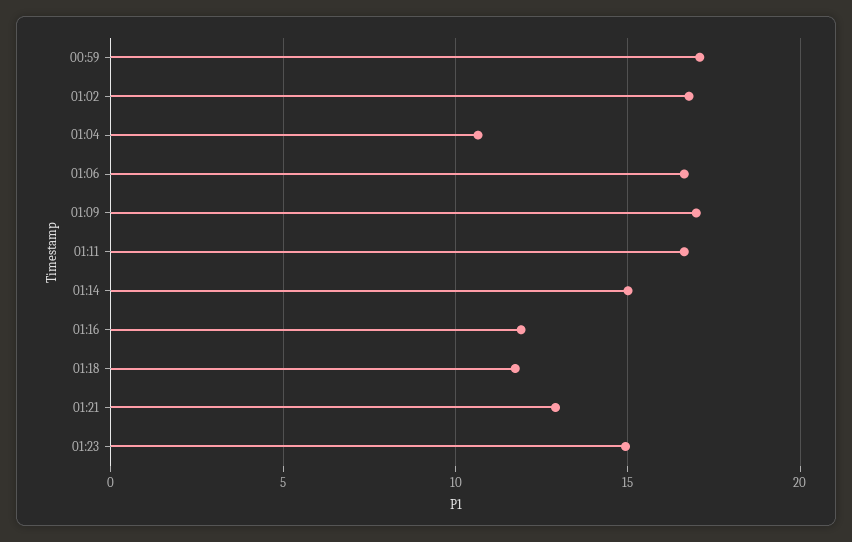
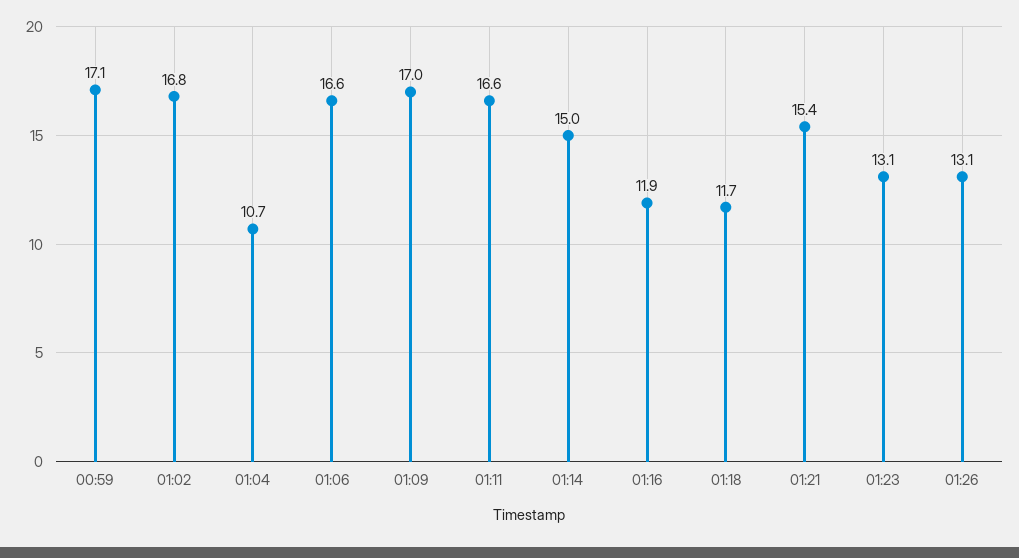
01:21: 13 -> 15.4
01:23: 15 -> 13.1
01:26: none -> 13.1

